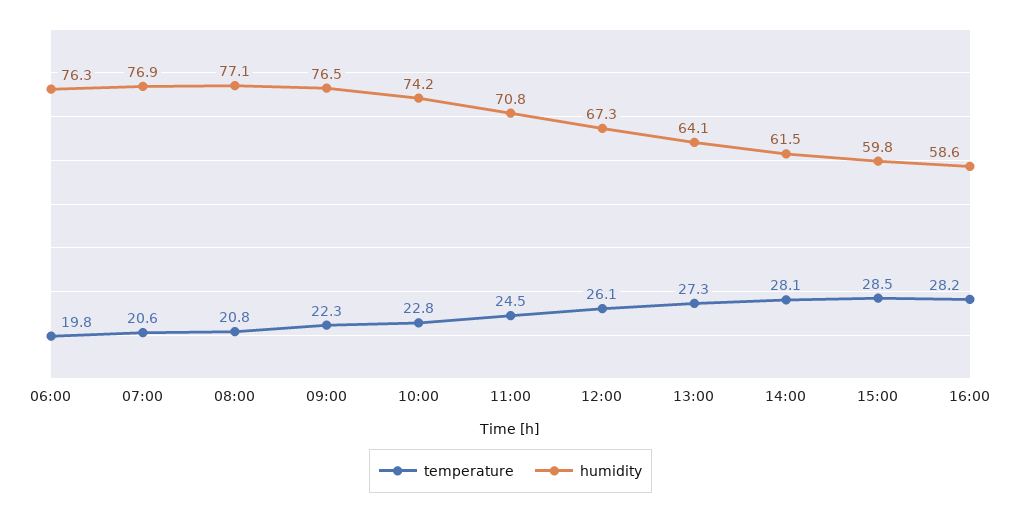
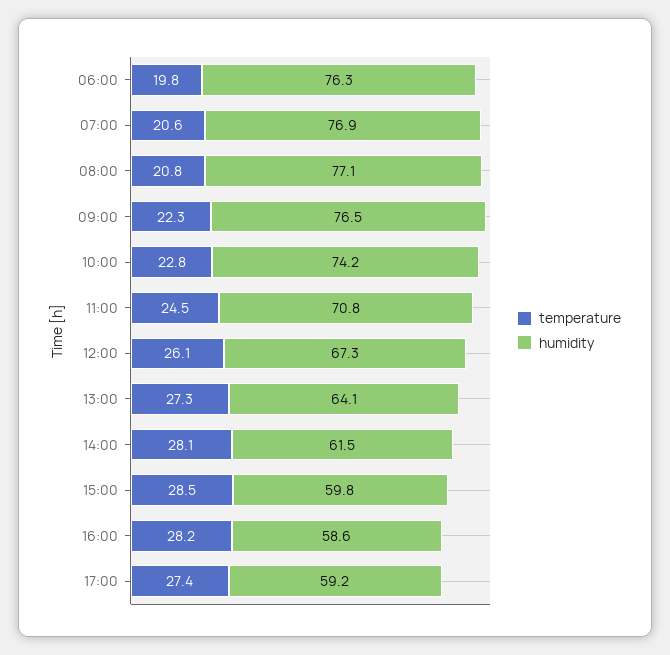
temperature, 17:00: none -> 27.4
humidity, 17:00: none -> 59.2

